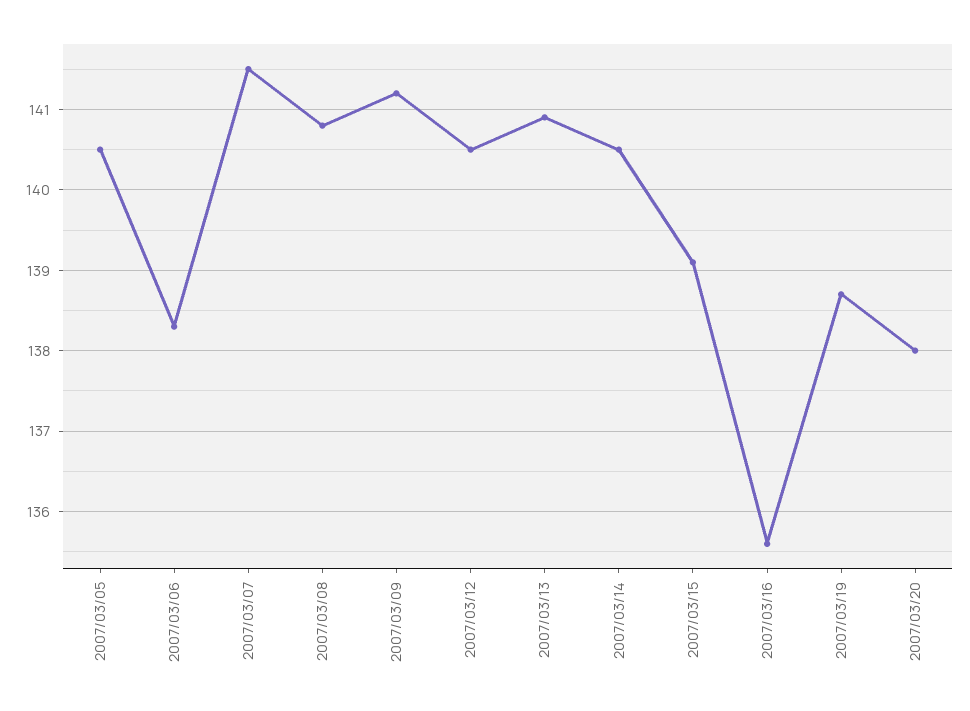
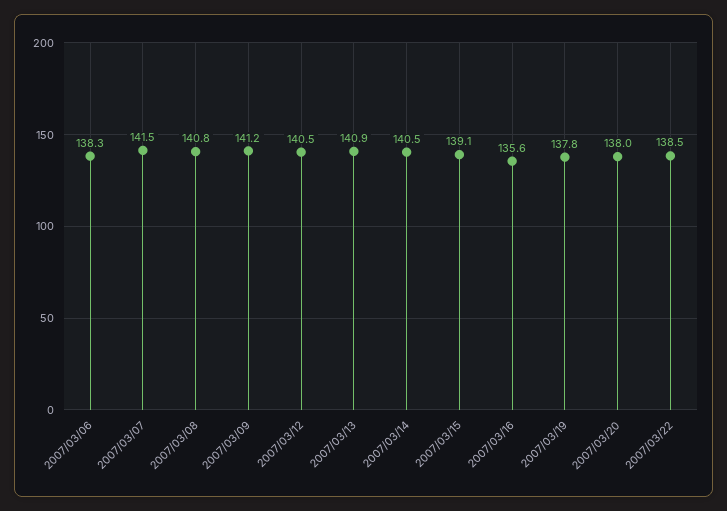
2007/03/05: 140.5 -> none
2007/03/19: 138.7 -> 137.8
2007/03/22: none -> 138.5

